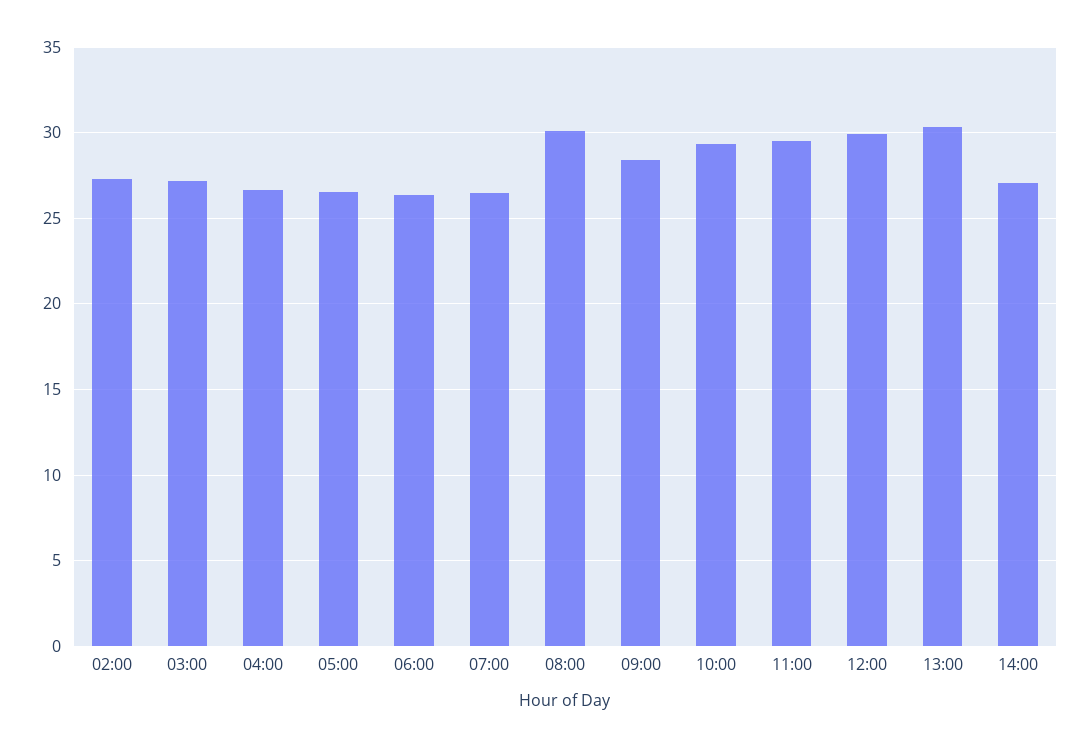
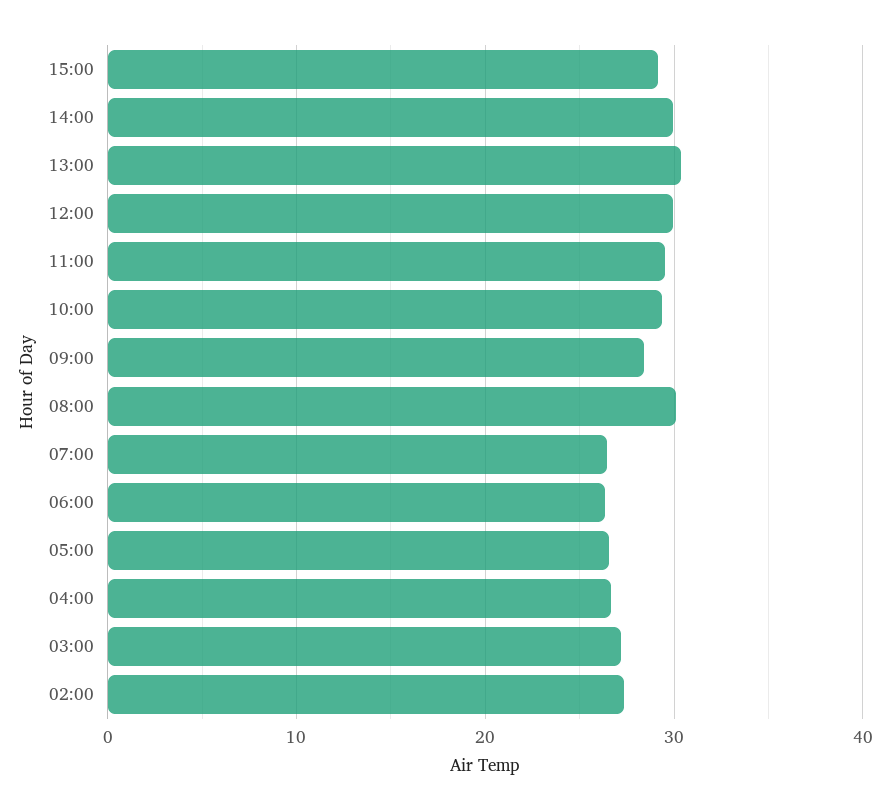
14:00: 27 -> 30
15:00: none -> 29

